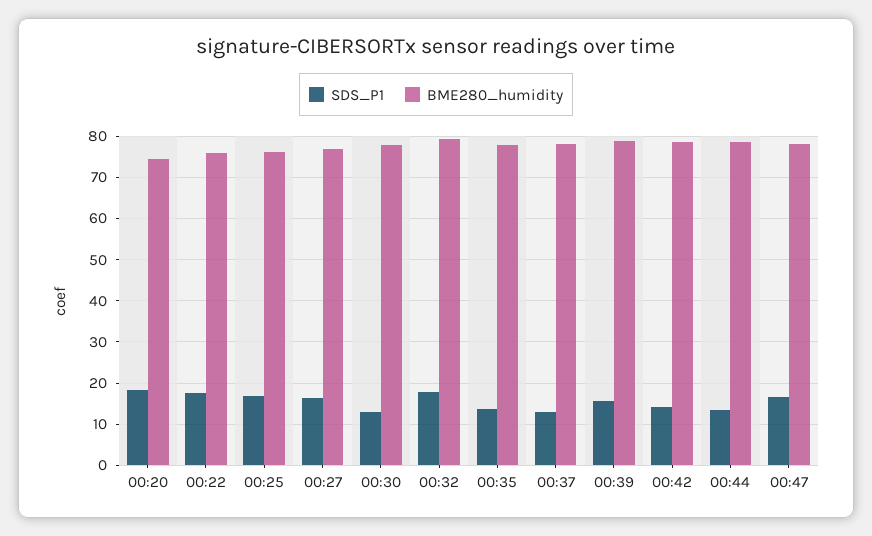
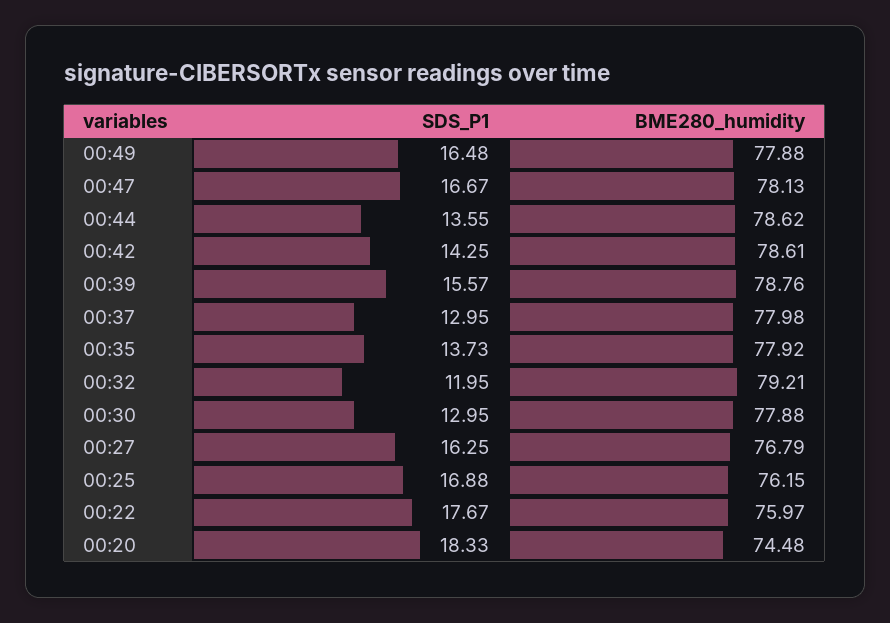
SDS_P1, 00:32: 18 -> 11.95
SDS_P1, 00:49: none -> 16.48
BME280_humidity, 00:49: none -> 77.88

